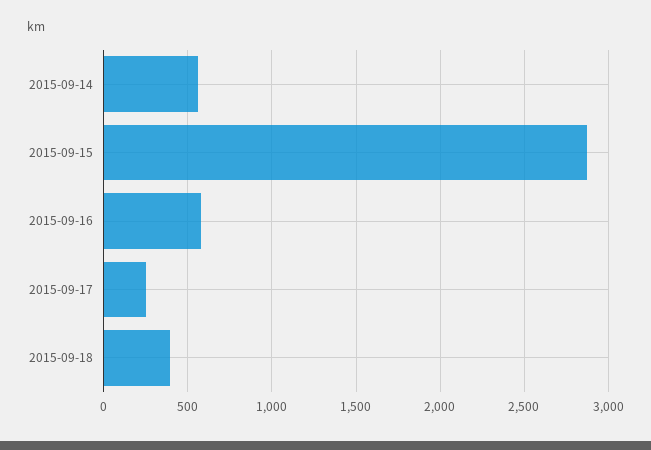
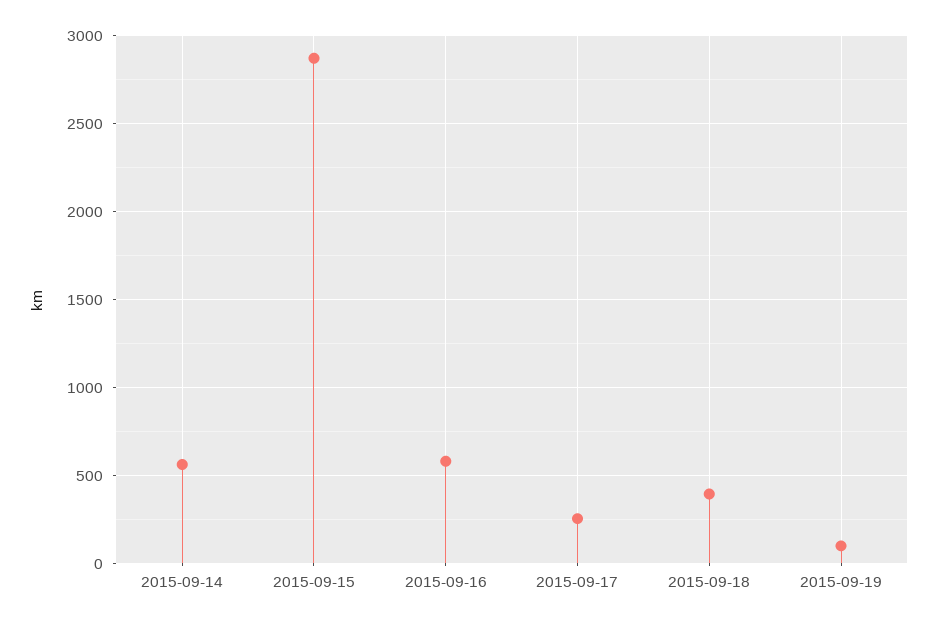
2015-09-19: none -> 100

